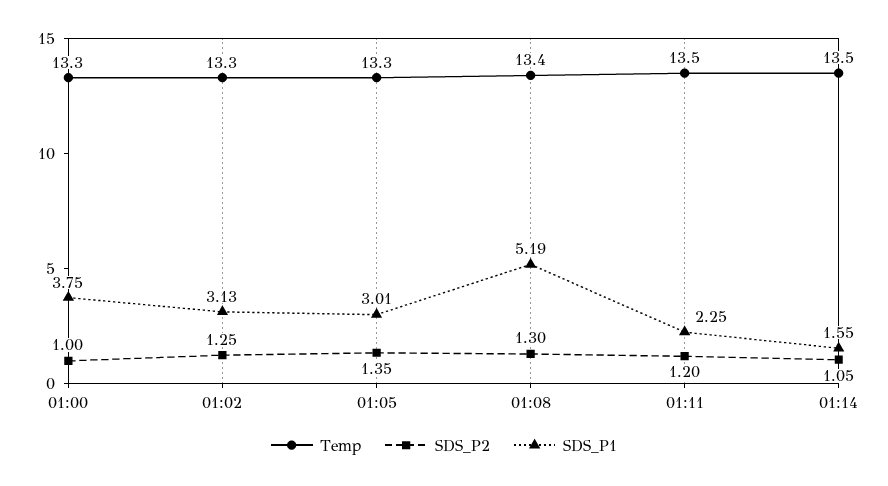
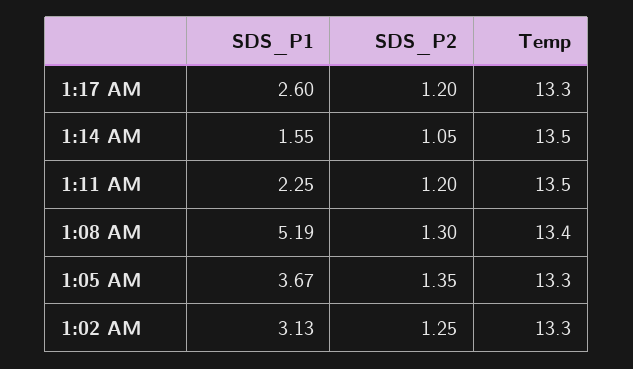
Temp, 01:00: 13.3 -> none
SDS_P2, 01:00: 1 -> none
SDS_P1, 01:00: 3.75 -> none
SDS_P1, 01:05: 3.01 -> 3.67
SDS_P1, 1:17 AM: none -> 2.6
SDS_P2, 1:17 AM: none -> 1.2
Temp, 1:17 AM: none -> 13.3

